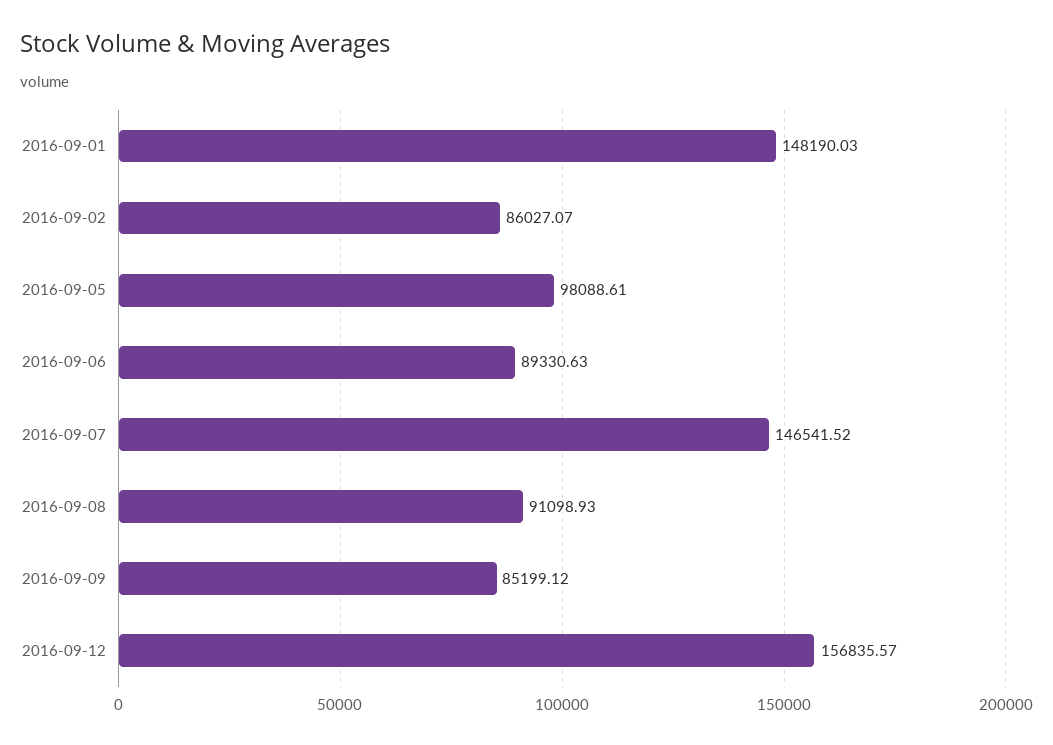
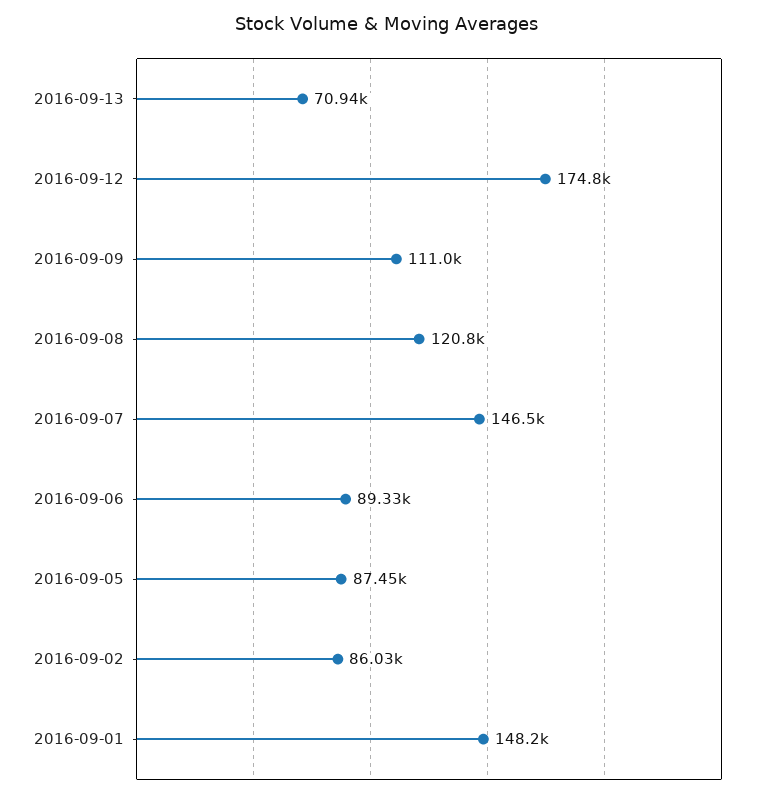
2016-09-05: 98088.61 -> 87450
2016-09-08: 91098.93 -> 120800
2016-09-09: 85199.12 -> 111000
2016-09-12: 156835.57 -> 174800
2016-09-13: none -> 70940

